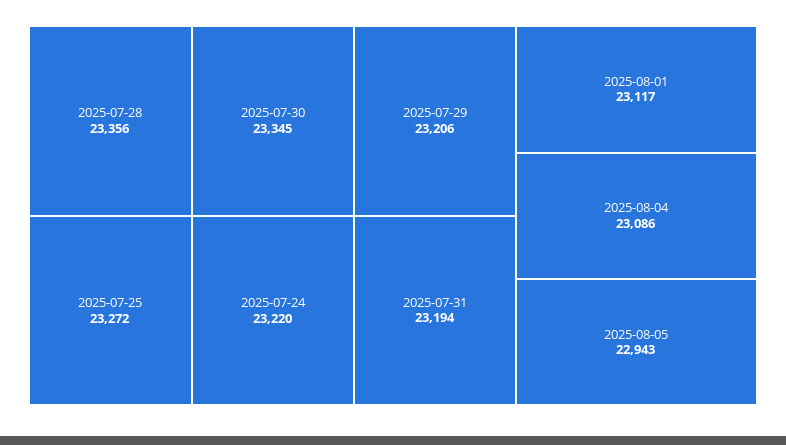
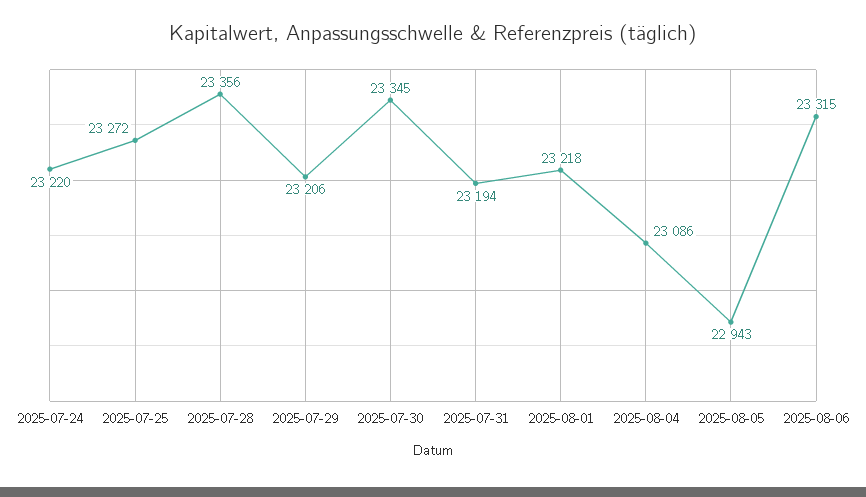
2025-08-01: 23117 -> 23218
2025-08-06: none -> 23315

